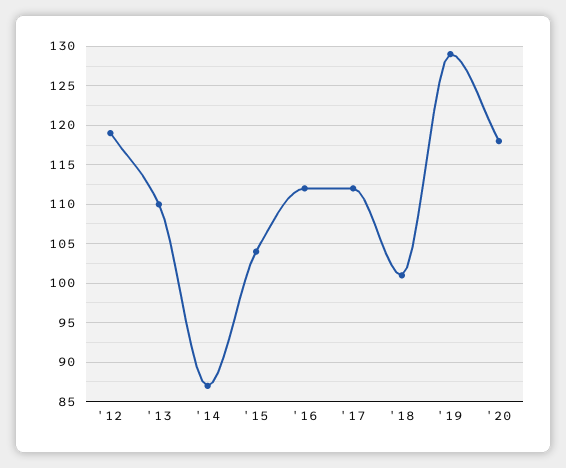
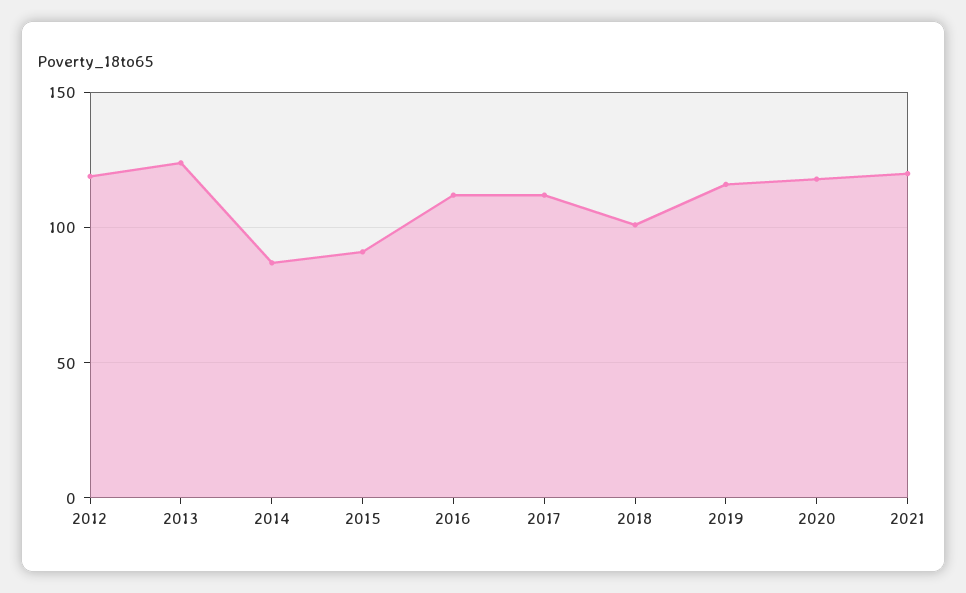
'13: 110 -> 125
'15: 104 -> 90
'19: 129 -> 115
2021: none -> 120

